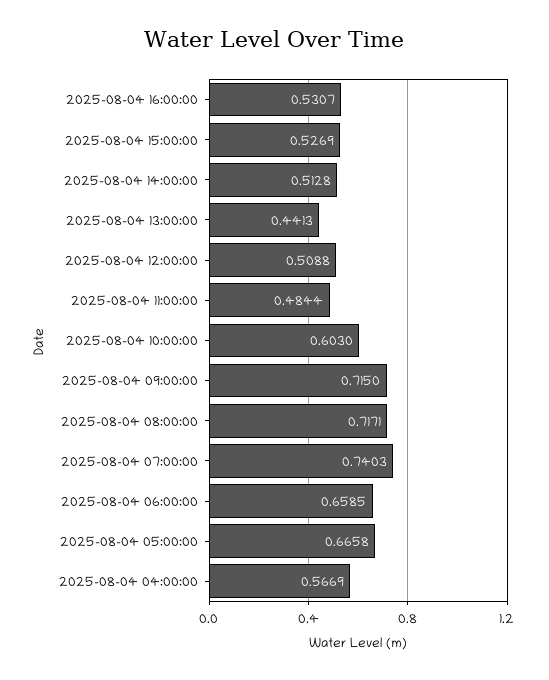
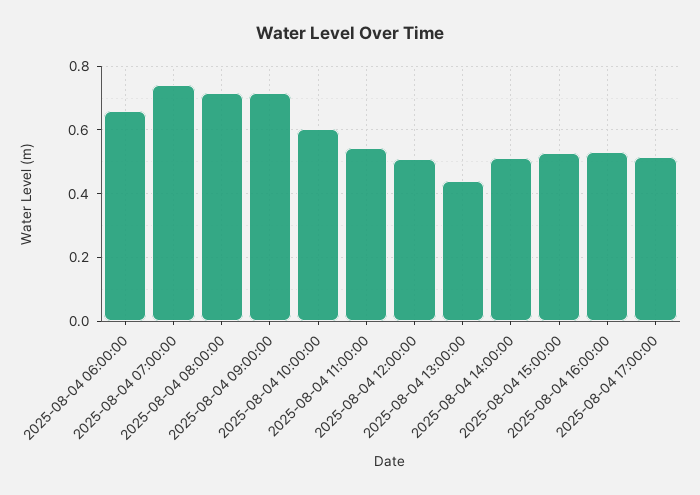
2025-08-04 11:00:00: 0.4844 -> 0.54
2025-08-04 05:00:00: 0.6658 -> none
2025-08-04 04:00:00: 0.5669 -> none
2025-08-04 17:00:00: none -> 0.52

